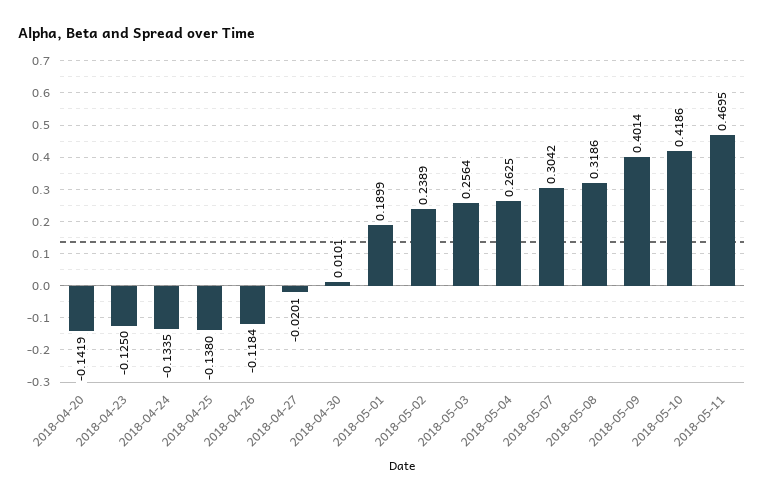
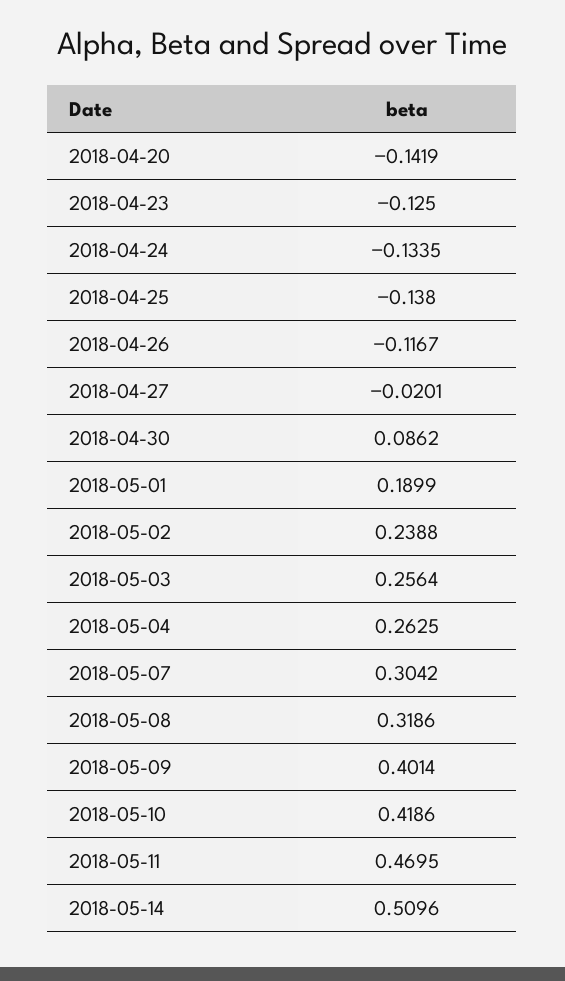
2018-04-26: -0.1184 -> -0.1167
2018-04-30: 0.0101 -> 0.0862
2018-05-02: 0.2389 -> 0.2388
2018-05-14: none -> 0.5096

